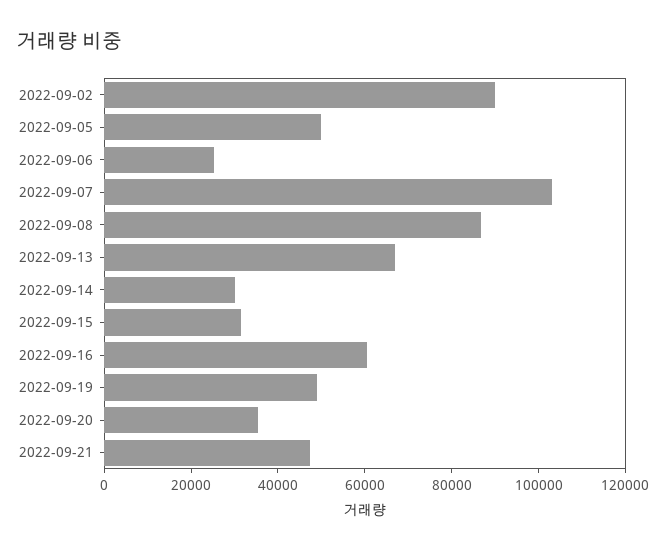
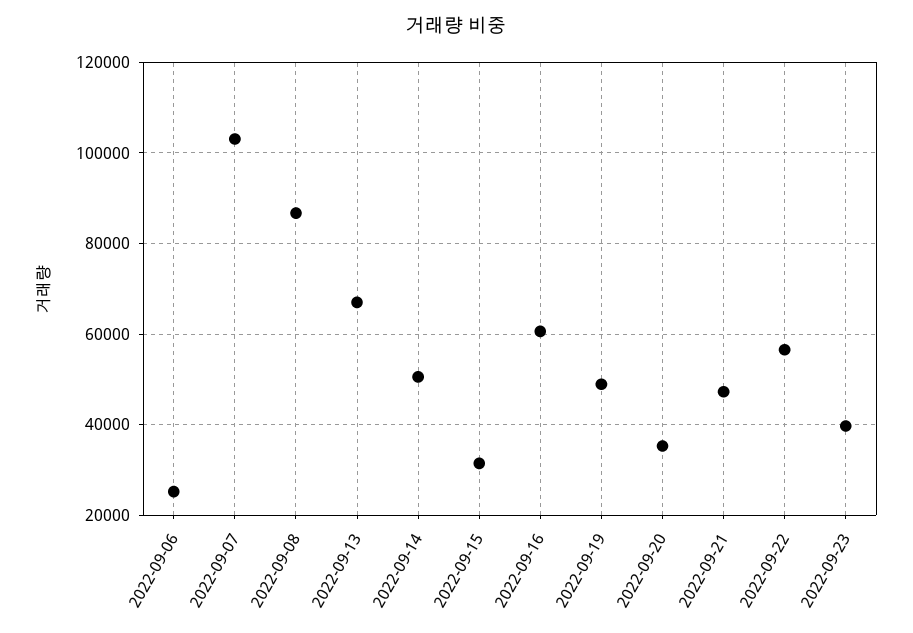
2022-09-02: 90000 -> none
2022-09-05: 50000 -> none
2022-09-14: 30000 -> 50000
2022-09-22: none -> 56000
2022-09-23: none -> 40000

